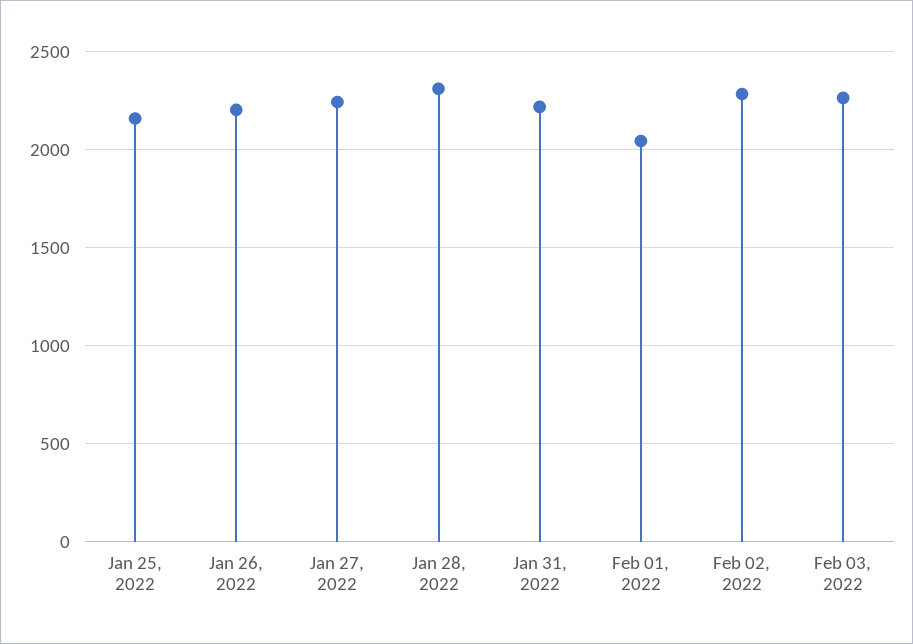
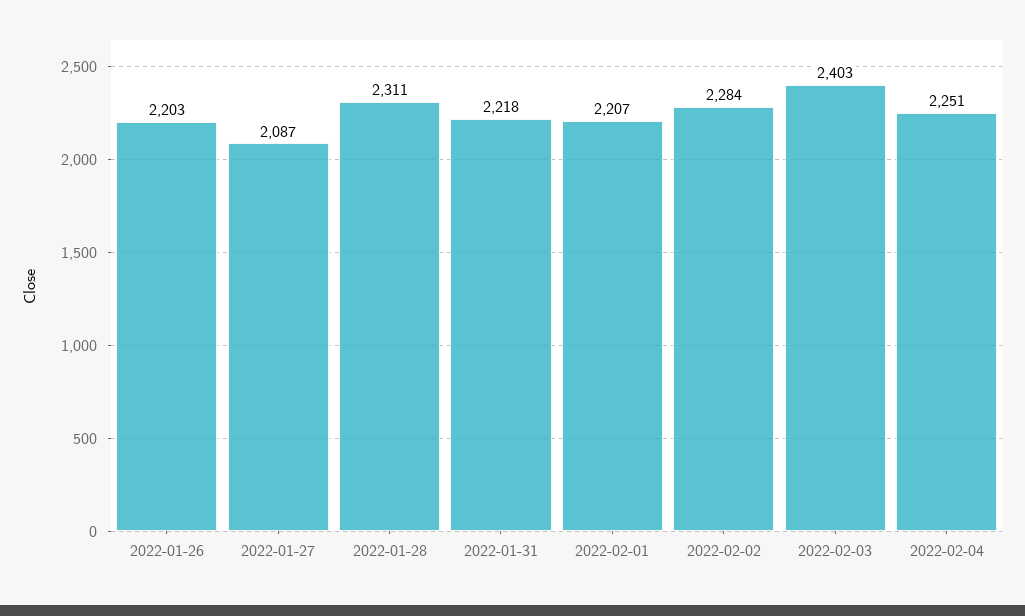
Jan 25, 2022: 2150 -> none
Jan 27, 2022: 2250 -> 2087
Feb 01, 2022: 2050 -> 2207
Feb 03, 2022: 2250 -> 2403
2022-02-04: none -> 2251

